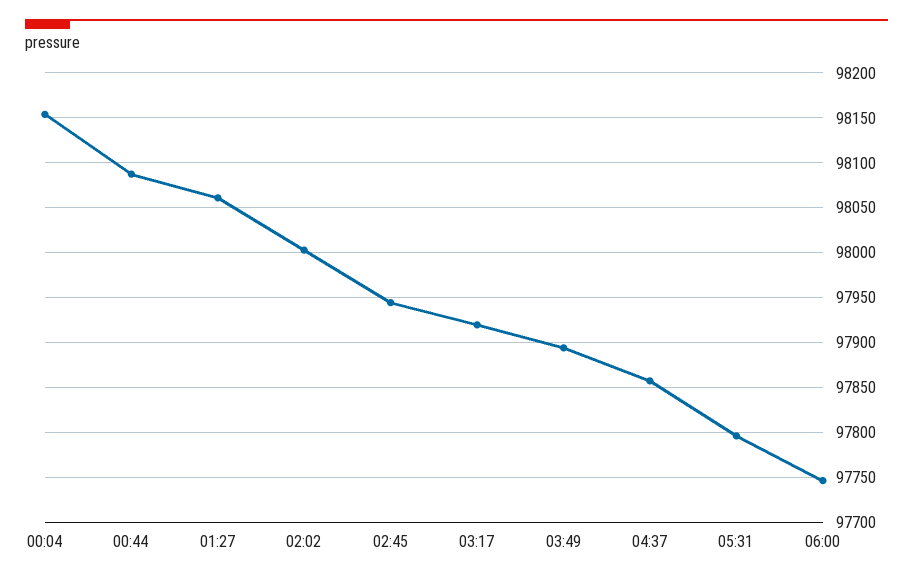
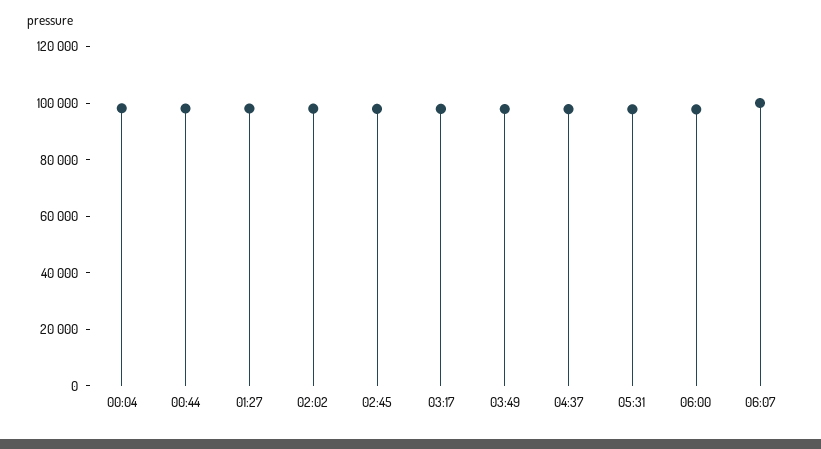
06:07: none -> 100000

